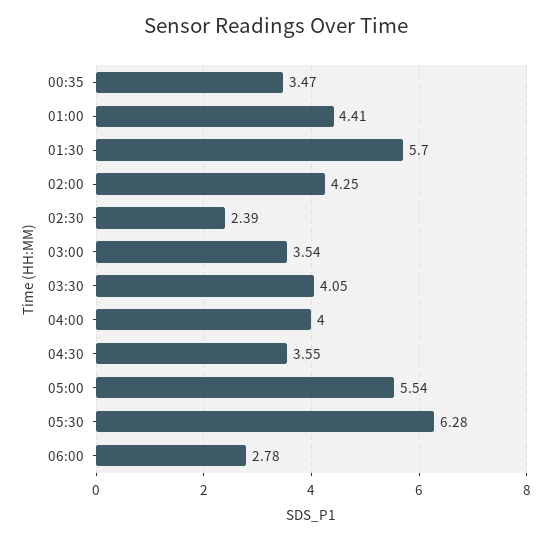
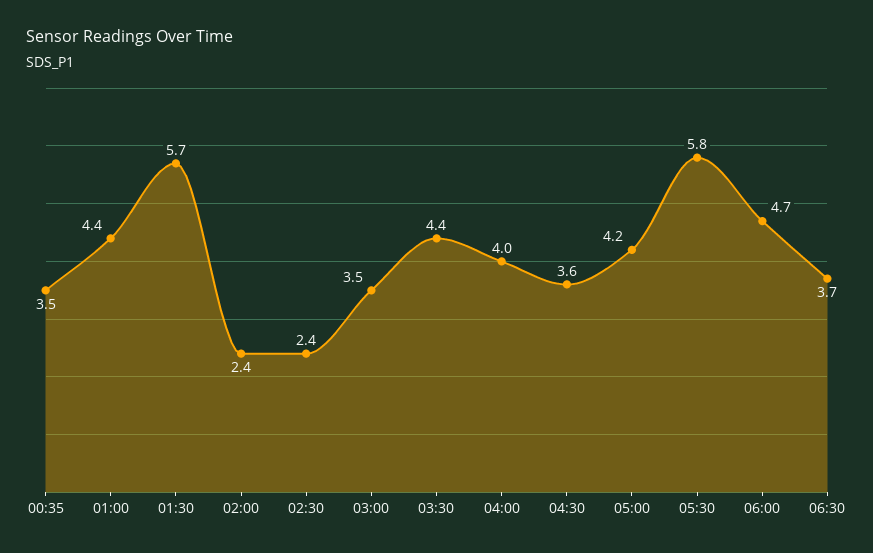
02:00: 4.25 -> 2.4
03:30: 4.05 -> 4.4
05:00: 5.54 -> 4.2
05:30: 6.28 -> 5.8
06:00: 2.78 -> 4.7
06:30: none -> 3.7

